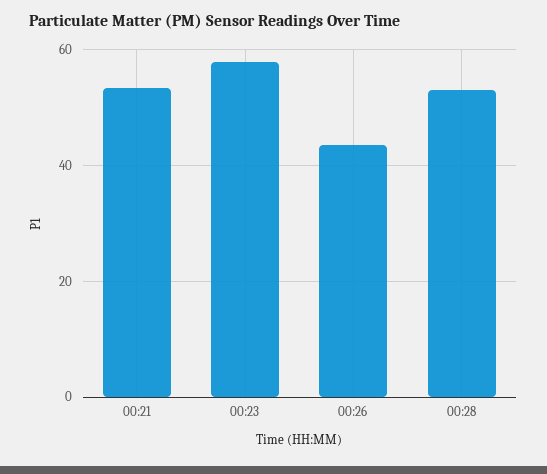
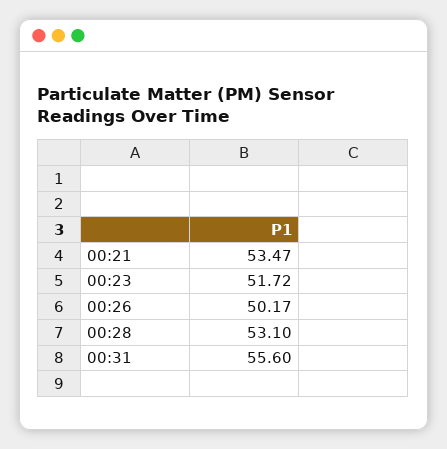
00:23: 58 -> 51.72
00:26: 44 -> 50.17
00:31: none -> 55.6

